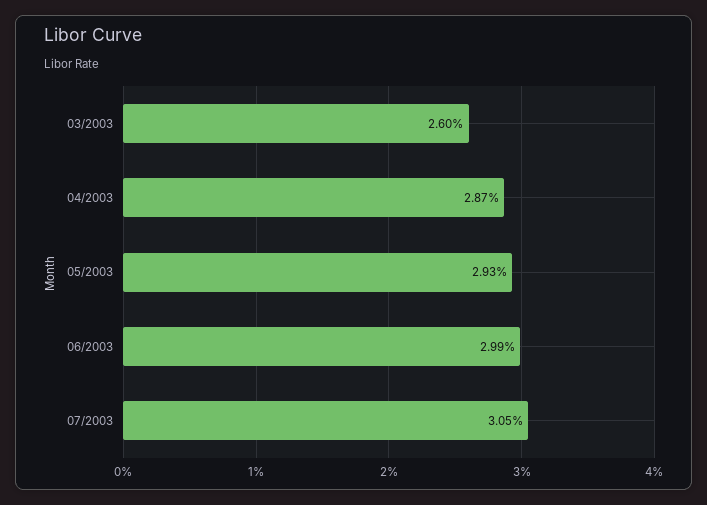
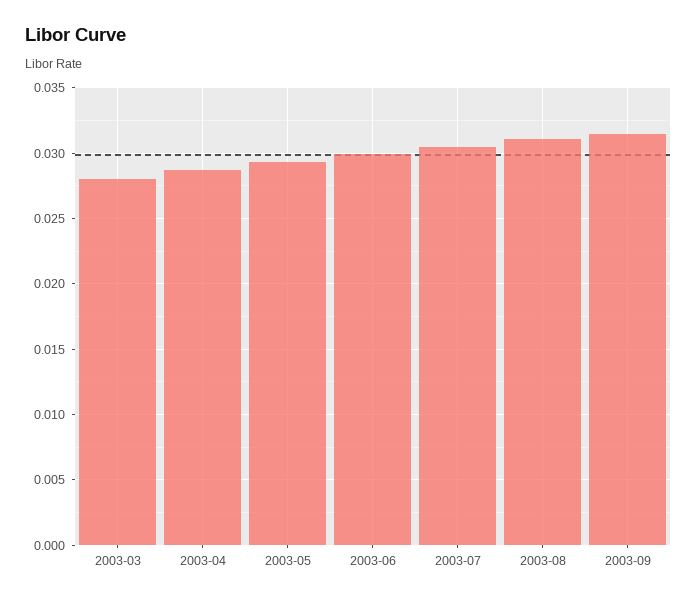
03/2003: 0.026 -> 0.028
2003-08: none -> 0.031
2003-09: none -> 0.0315

